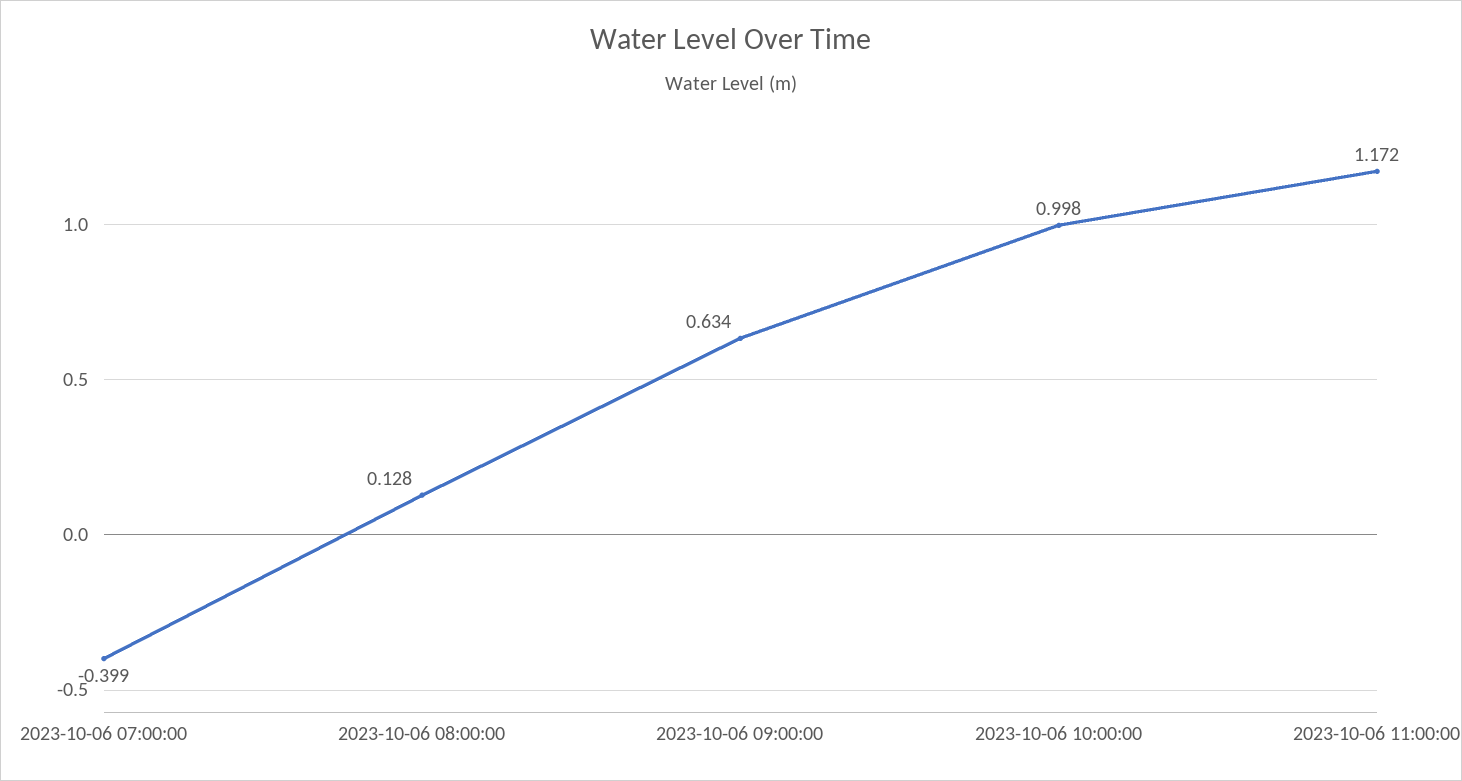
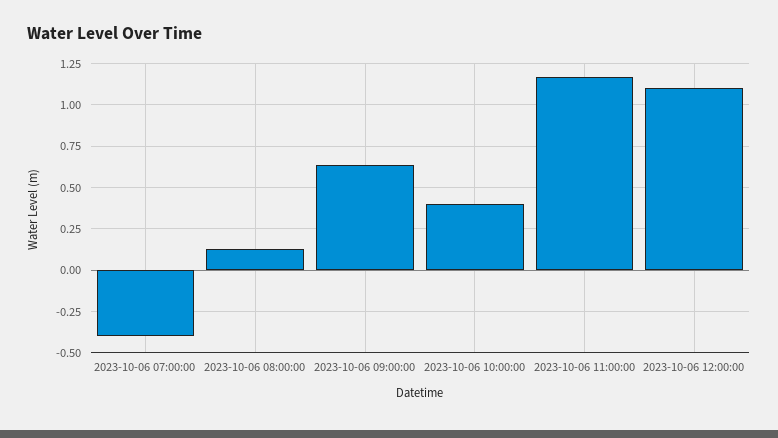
2023-10-06 10:00:00: 0.998 -> 0.4
2023-10-06 12:00:00: none -> 1.1

